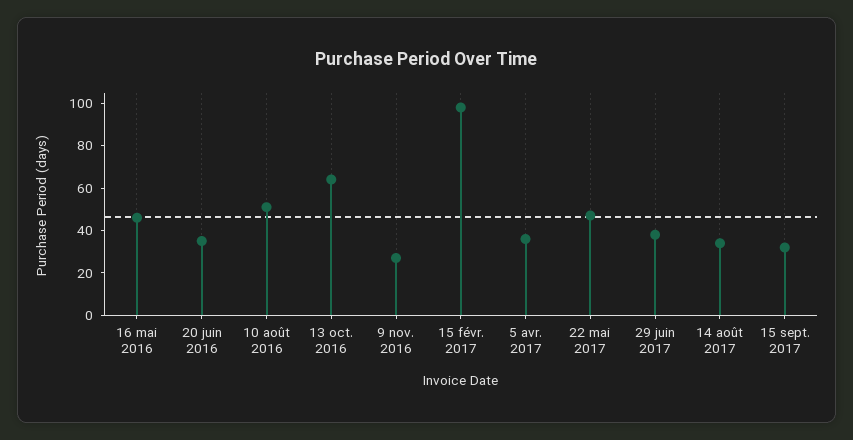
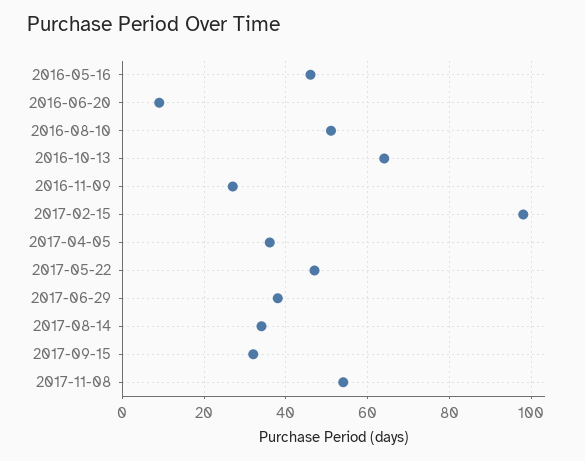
20 juin 2016: 35 -> 10
2017-11-08: none -> 55

